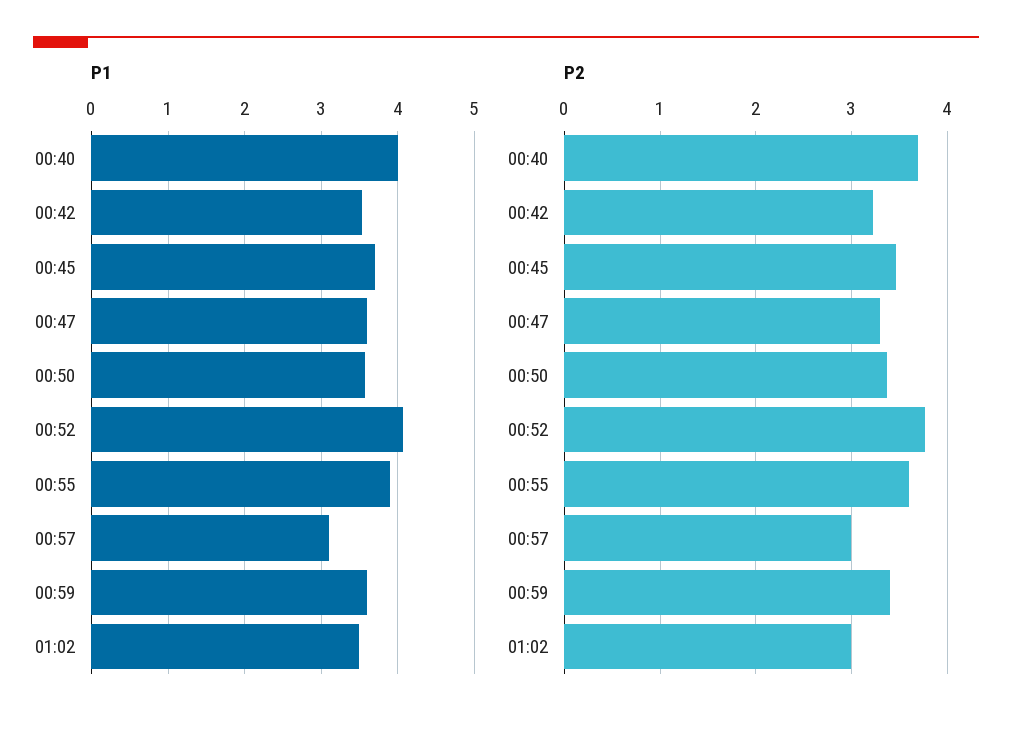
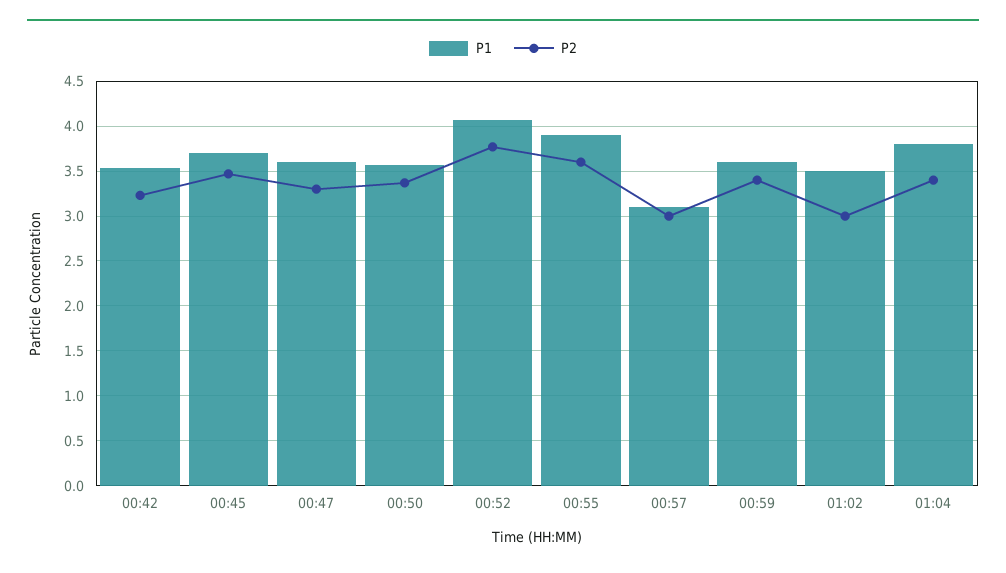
P1, 00:40: 4 -> none
P2, 00:40: 3.7 -> none
P1, 01:04: none -> 3.8
P2, 01:04: none -> 3.4

